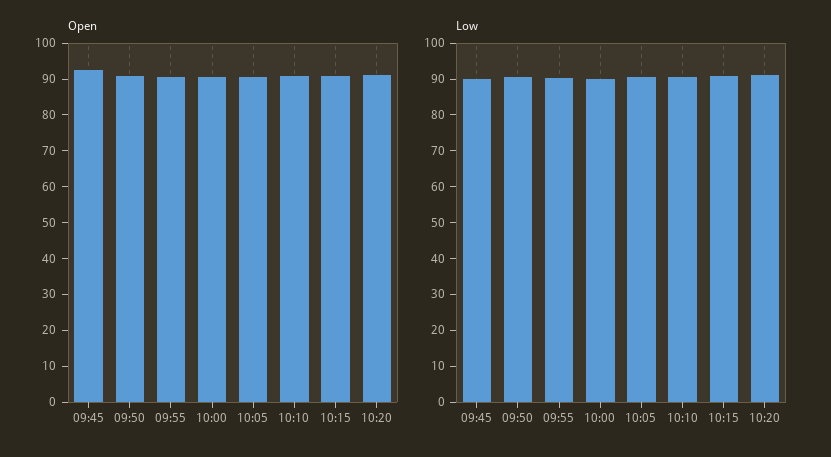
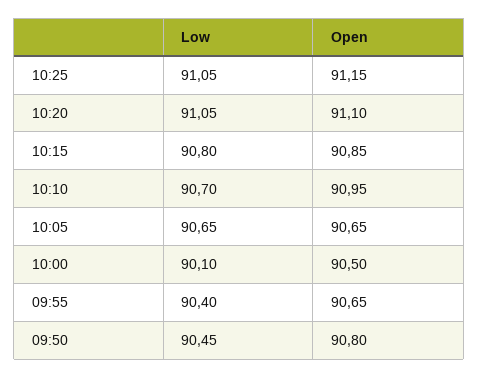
Open, 09:45: 92.5 -> none
Low, 09:45: 90 -> none
Low, 10:25: none -> 91.05
Open, 10:25: none -> 91.15

